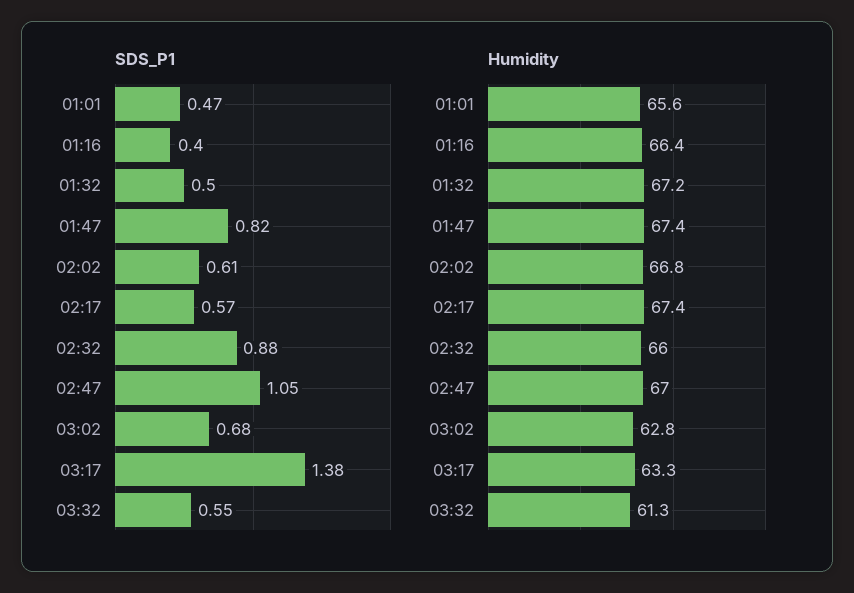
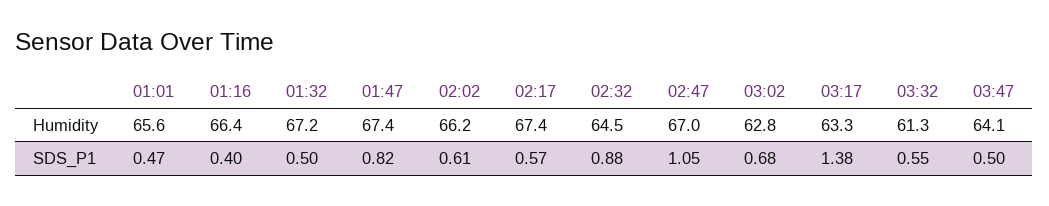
Humidity, 02:02: 66.8 -> 66.2
Humidity, 02:32: 66 -> 64.5
Humidity, 03:47: none -> 64.1
SDS_P1, 03:47: none -> 0.5

